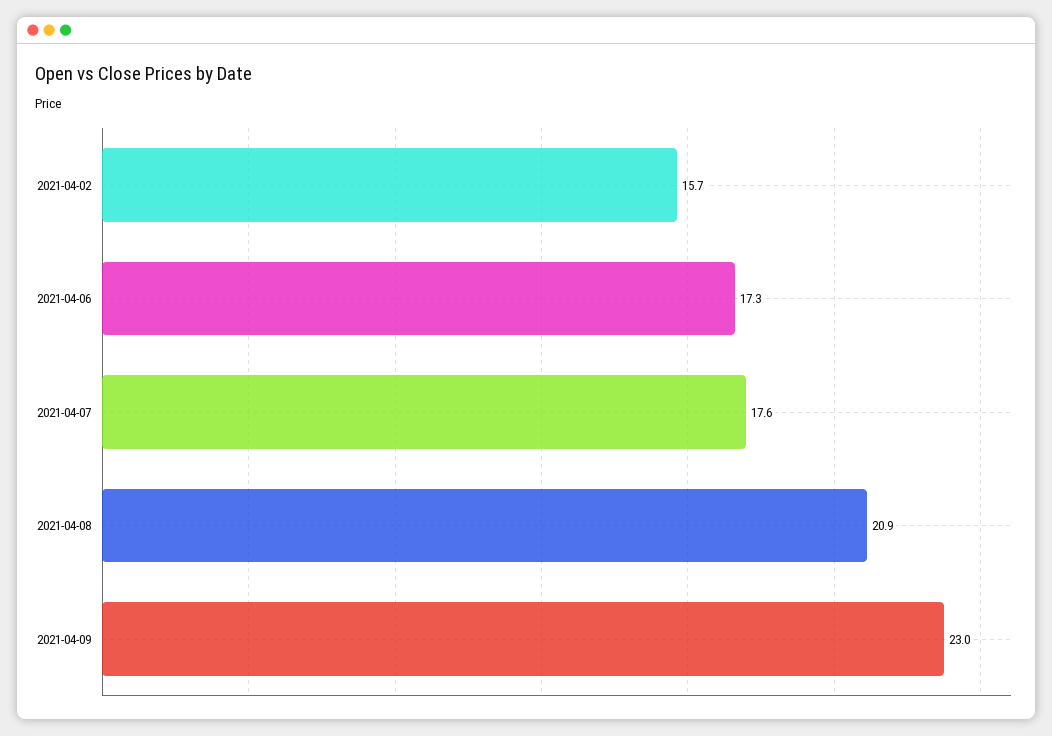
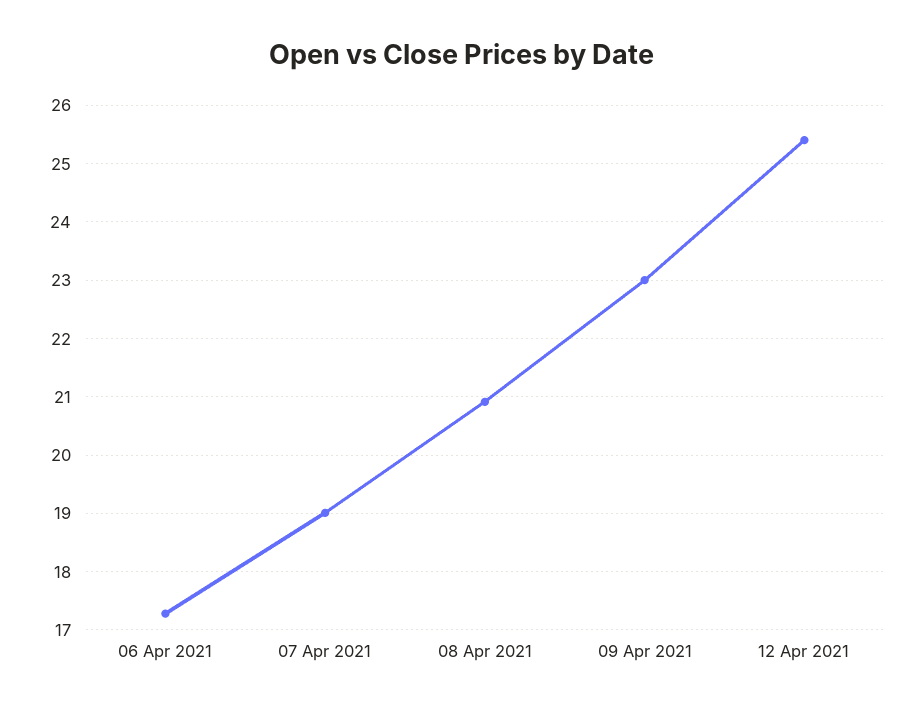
2021-04-02: 15.7 -> none
2021-04-07: 17.6 -> 19
12 Apr 2021: none -> 25.4

